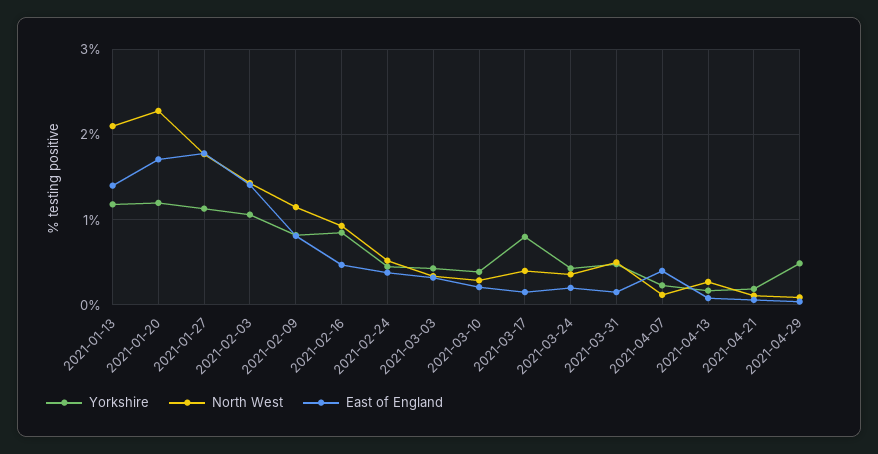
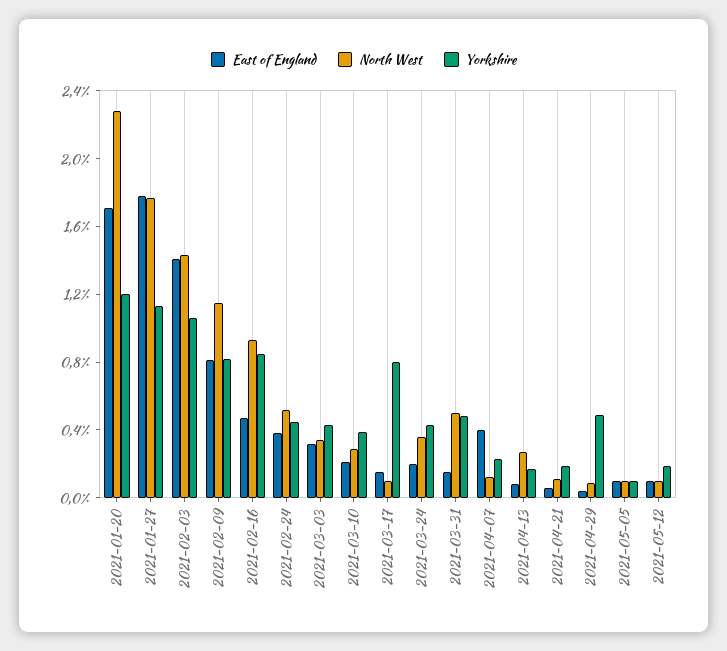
Yorkshire, 2021-01-13: 1.2 -> none
North West, 2021-01-13: 2.1 -> none
East of England, 2021-01-13: 1.4 -> none
North West, 2021-03-17: 0.4 -> 0.1
East of England, 2021-05-05: none -> 0.1
North West, 2021-05-05: none -> 0.1
Yorkshire, 2021-05-05: none -> 0.1
East of England, 2021-05-12: none -> 0.1
North West, 2021-05-12: none -> 0.1
Yorkshire, 2021-05-12: none -> 0.2

